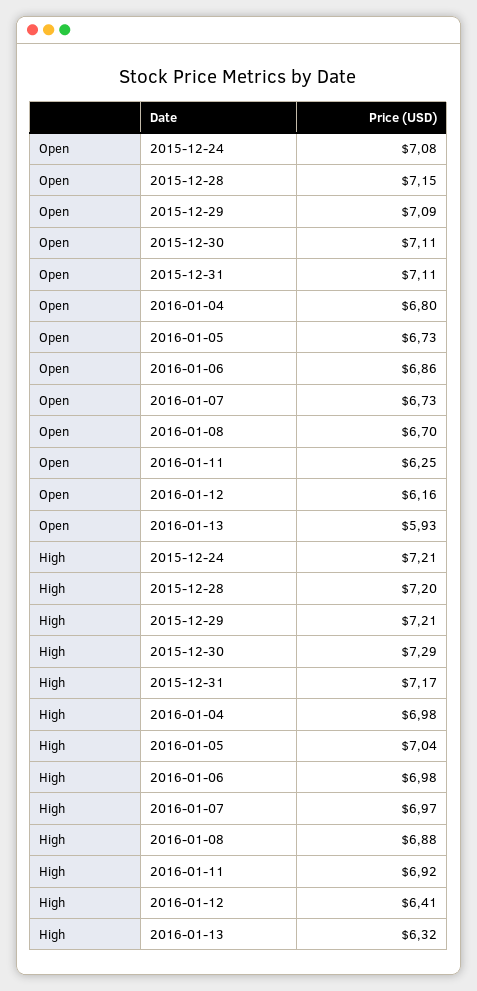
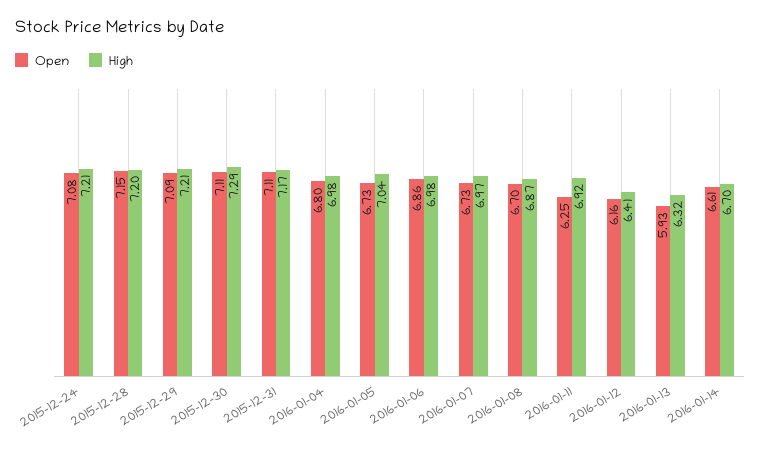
High, 2016-01-08: 6.88 -> 6.87
Open, 2016-01-14: none -> 6.61
High, 2016-01-14: none -> 6.7

